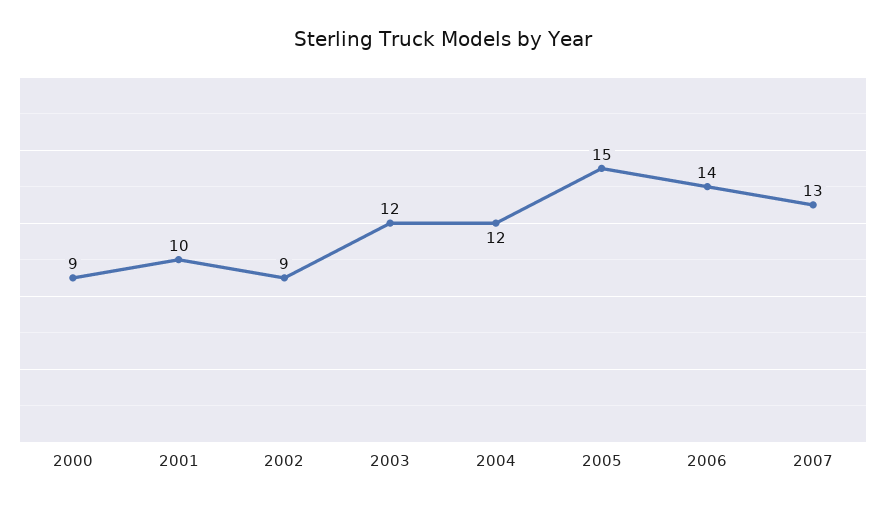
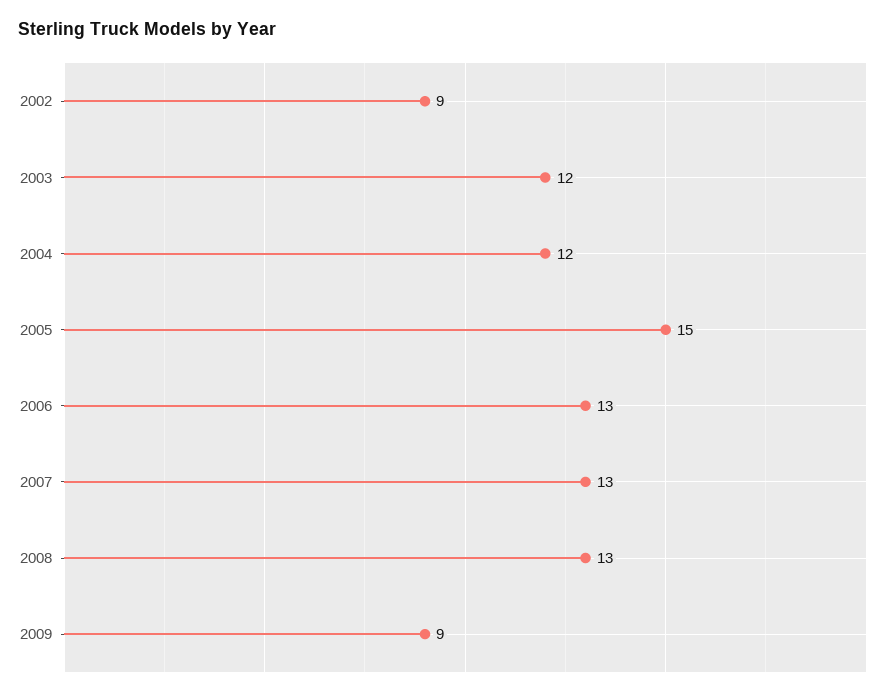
2000: 9 -> none
2001: 10 -> none
2006: 14 -> 13
2008: none -> 13
2009: none -> 9

